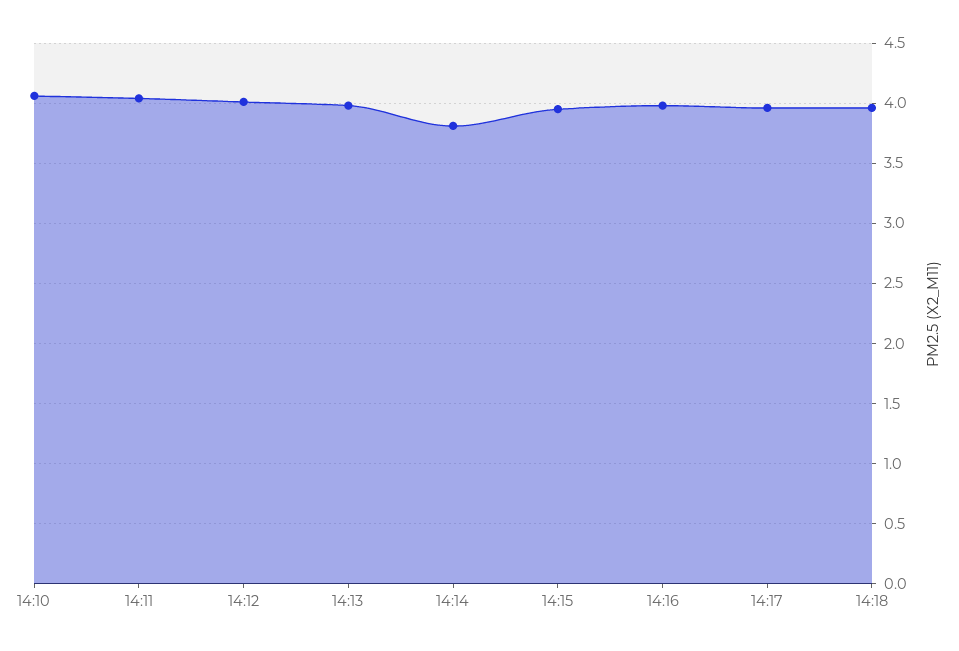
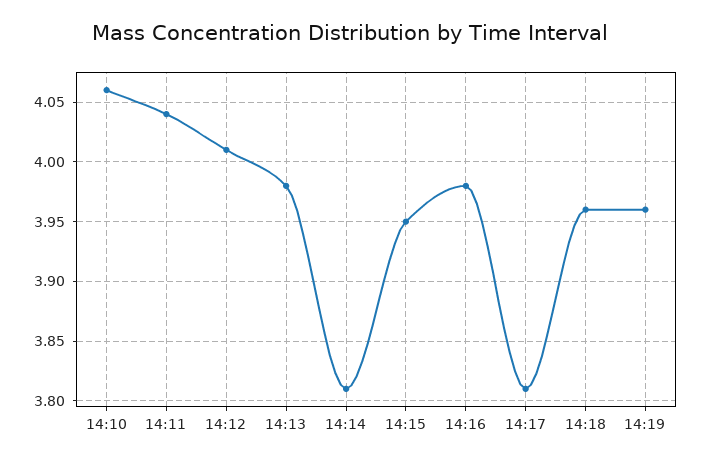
14:17: 3.95 -> 3.81
14:19: none -> 3.96

